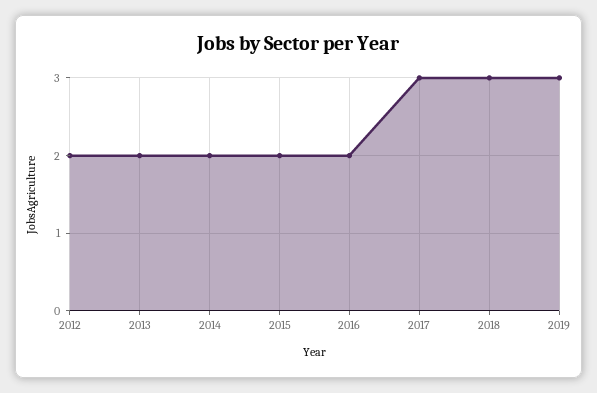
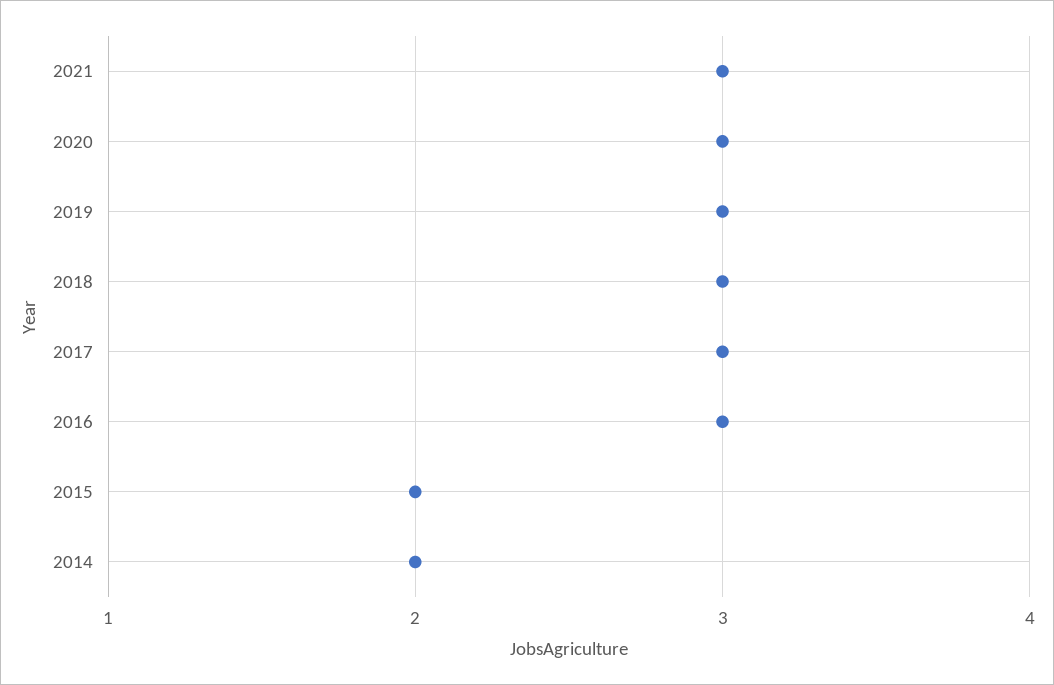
2012: 2 -> none
2013: 2 -> none
2016: 2 -> 3
2021: none -> 3
2020: none -> 3

